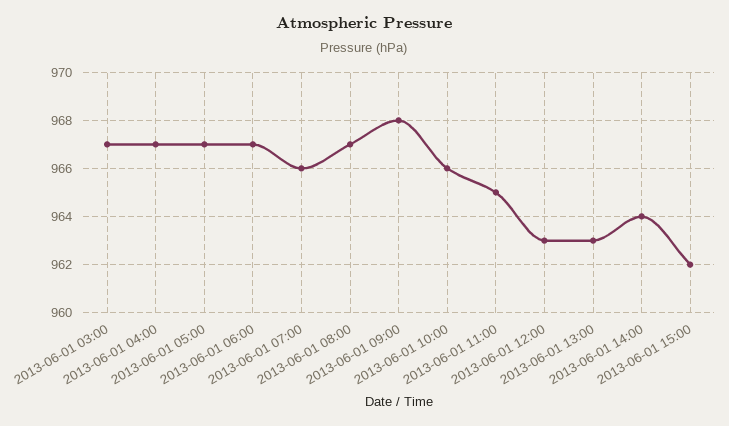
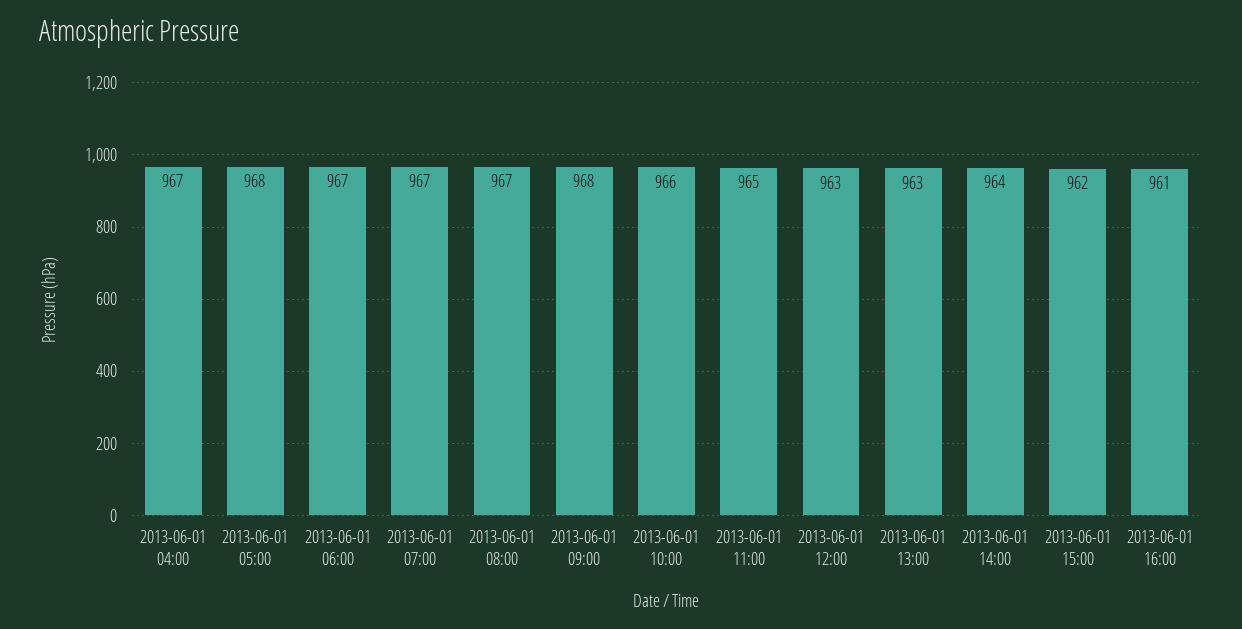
2013-06-01 03:00: 967 -> none
2013-06-01 05:00: 967 -> 968
2013-06-01 07:00: 966 -> 967
2013-06-01 16:00: none -> 961

